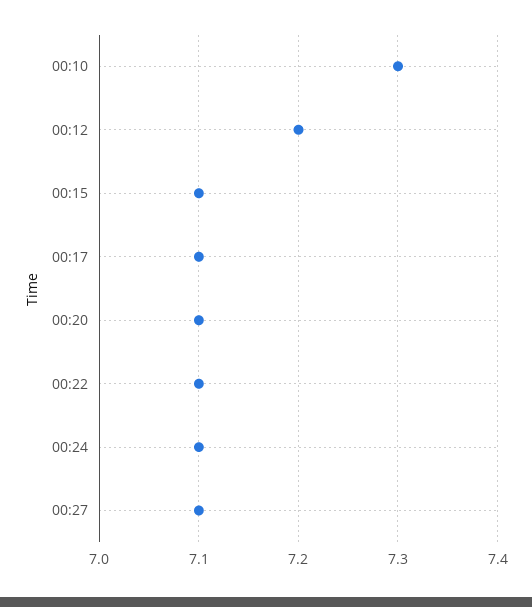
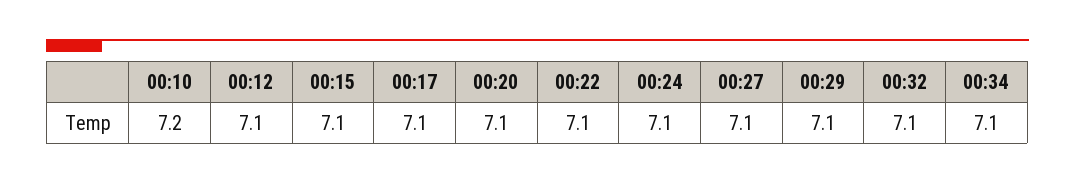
00:10: 7.3 -> 7.2
00:12: 7.2 -> 7.1
00:29: none -> 7.1
00:32: none -> 7.1
00:34: none -> 7.1

